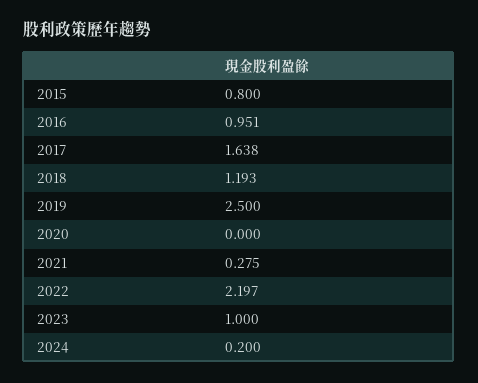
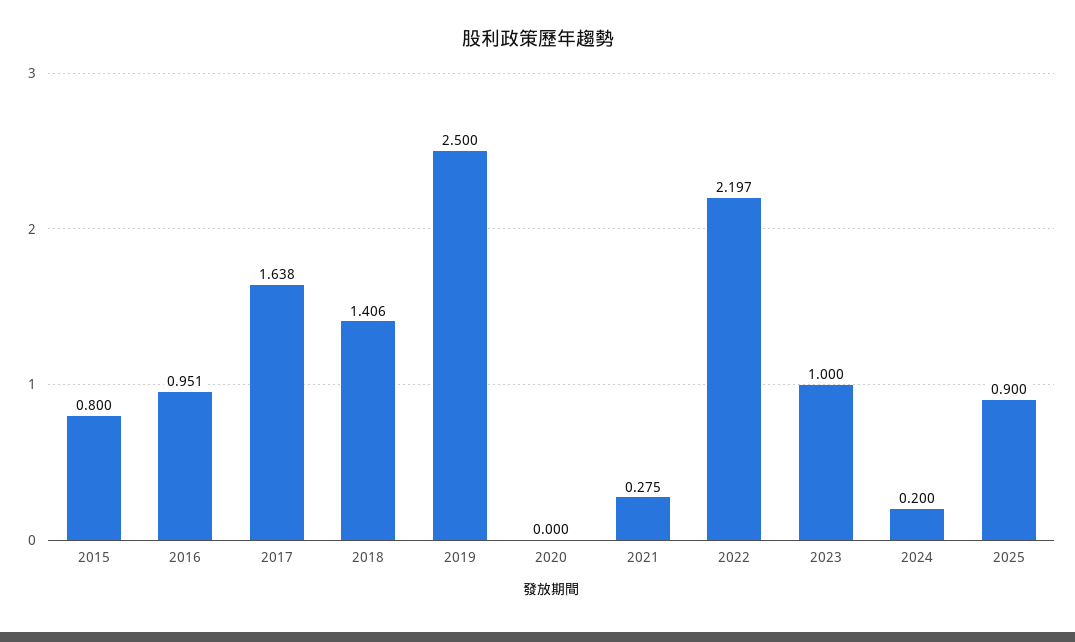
2018: 1.193 -> 1.406
2025: none -> 0.9

